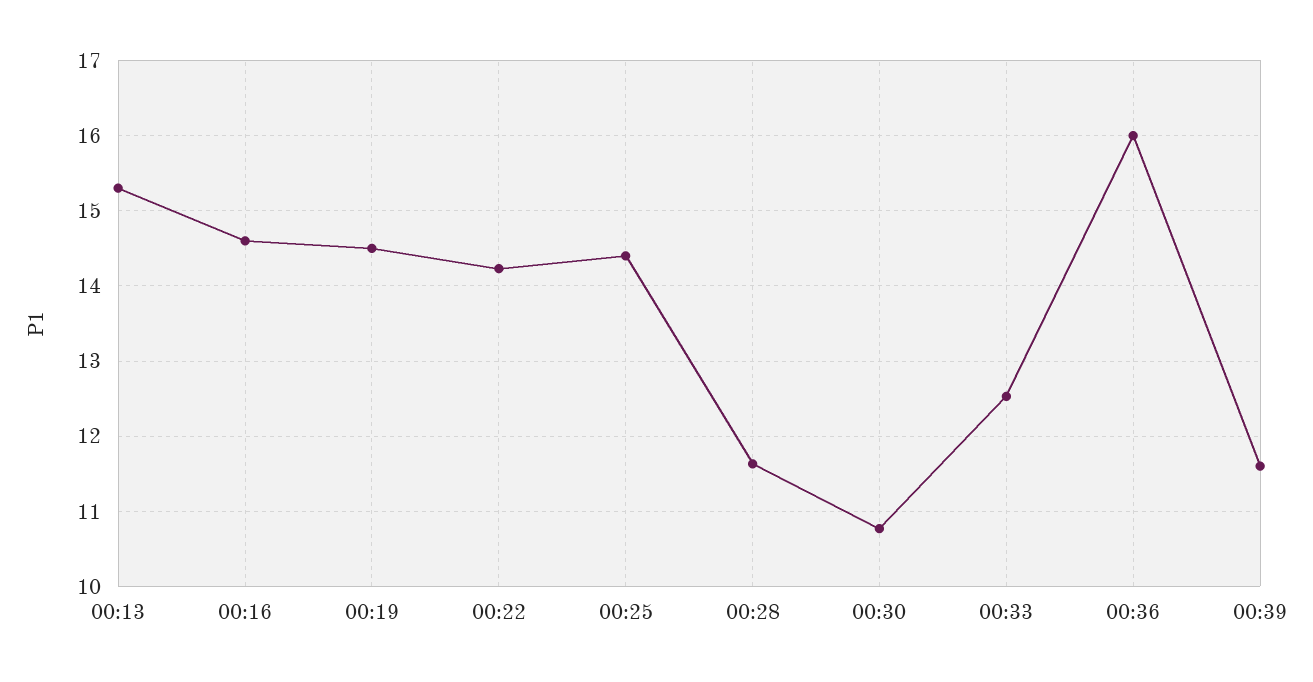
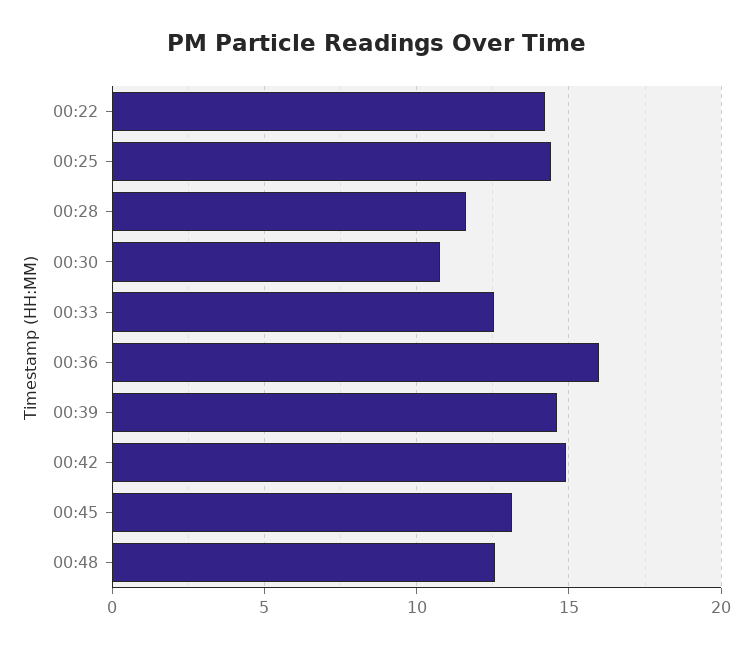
00:13: 15.3 -> none
00:16: 14.6 -> none
00:19: 14.5 -> none
00:39: 11.6 -> 14.5
00:42: none -> 15
00:45: none -> 13
00:48: none -> 12.5

